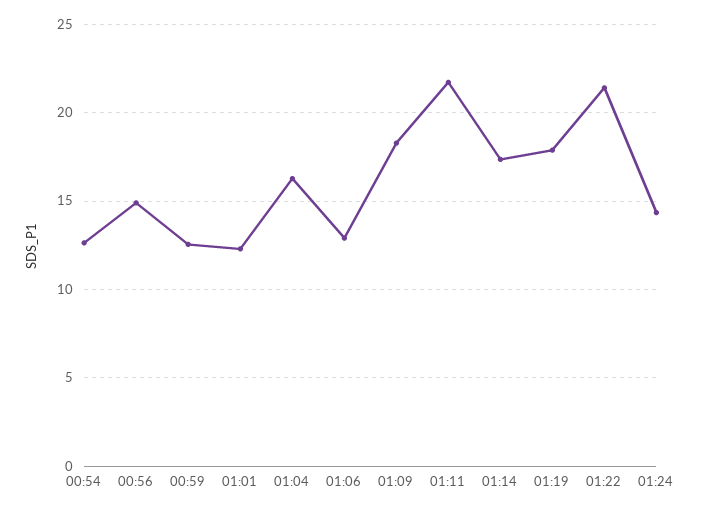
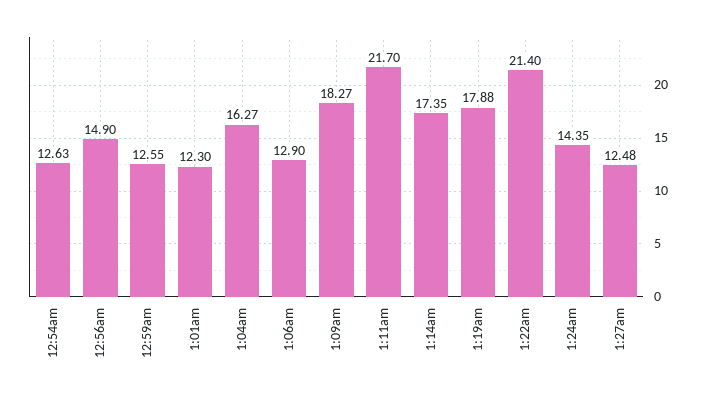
1:27am: none -> 12.48

